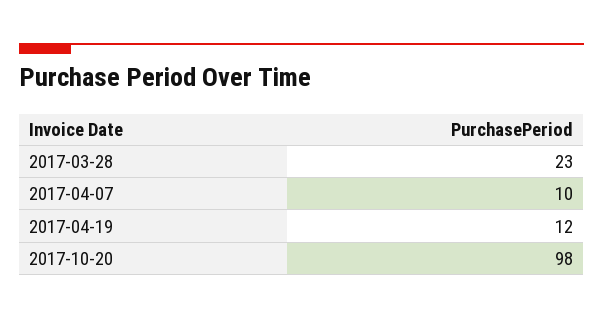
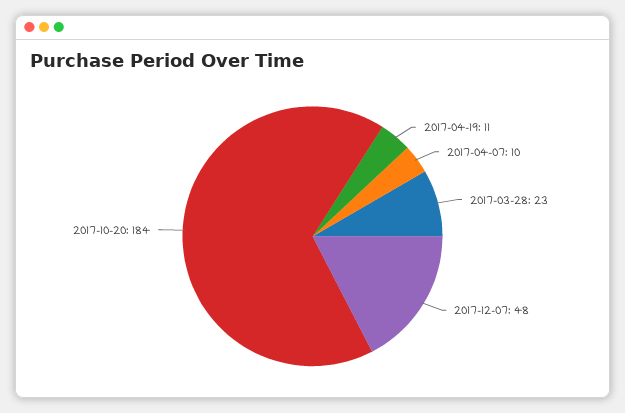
2017-04-19: 12 -> 11
2017-10-20: 98 -> 184
2017-12-07: none -> 48

